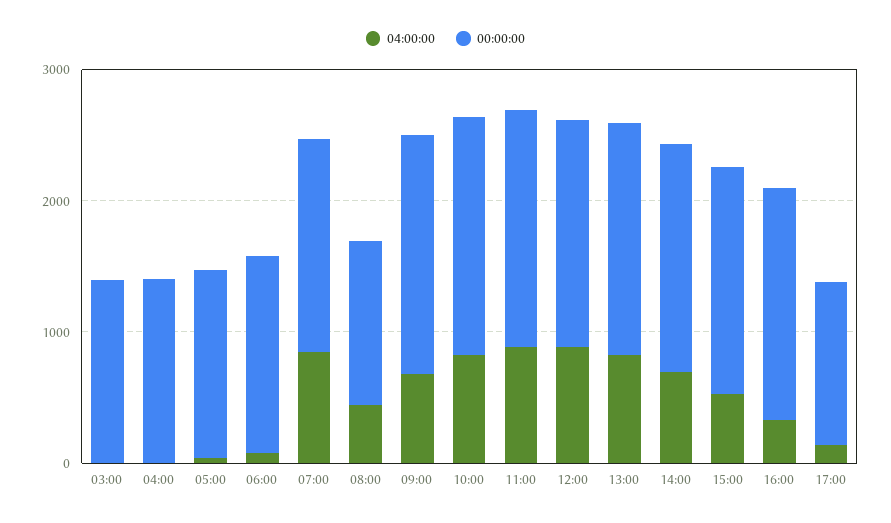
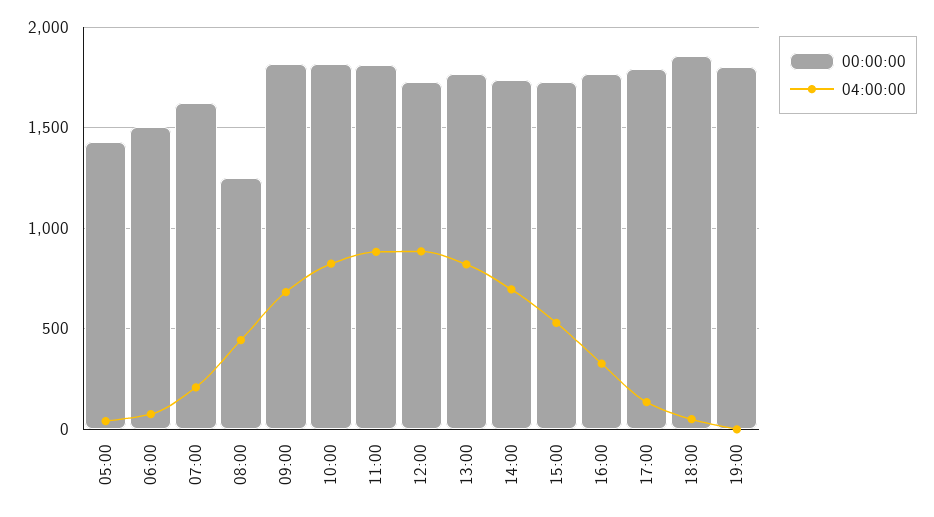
04:00:00, 03:00: 0 -> none
00:00:00, 03:00: 1400 -> none
04:00:00, 04:00: 0 -> none
00:00:00, 04:00: 1400 -> none
04:00:00, 07:00: 800 -> 200
00:00:00, 17:00: 1200 -> 1800
00:00:00, 18:00: none -> 1850
04:00:00, 18:00: none -> 50
00:00:00, 19:00: none -> 1800
04:00:00, 19:00: none -> 0

